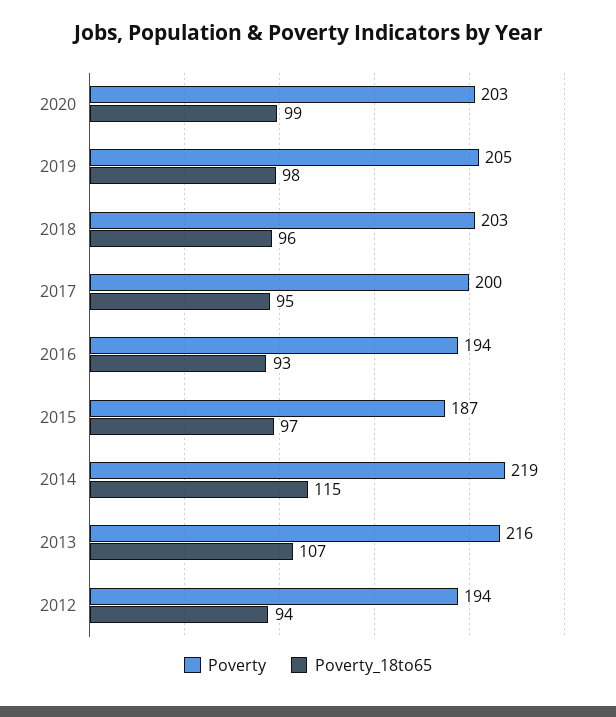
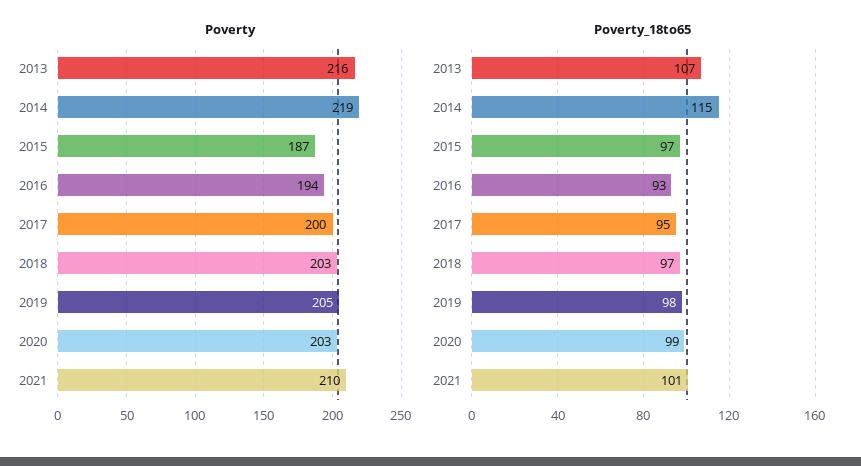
Poverty_18to65, 2018: 96 -> 97
Poverty, 2012: 194 -> none
Poverty_18to65, 2012: 94 -> none
Poverty, 2021: none -> 210
Poverty_18to65, 2021: none -> 101

